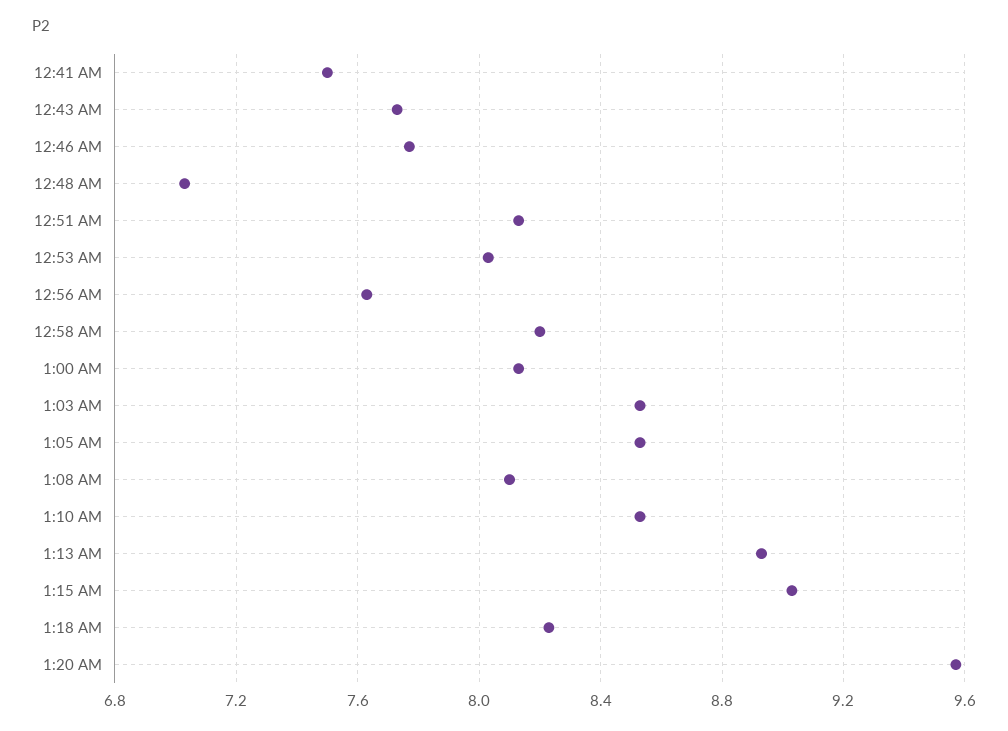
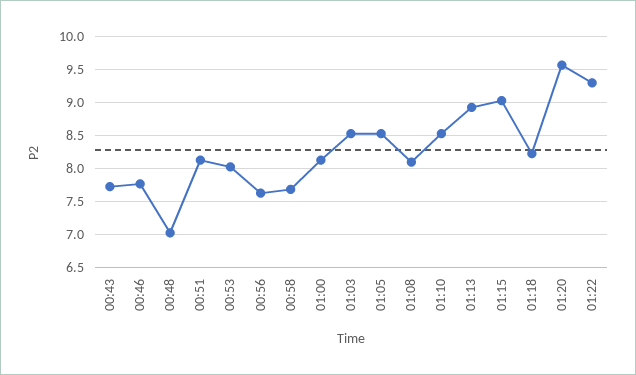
12:41 AM: 7.5 -> none
12:58 AM: 8.2 -> 7.7
01:22: none -> 9.3

